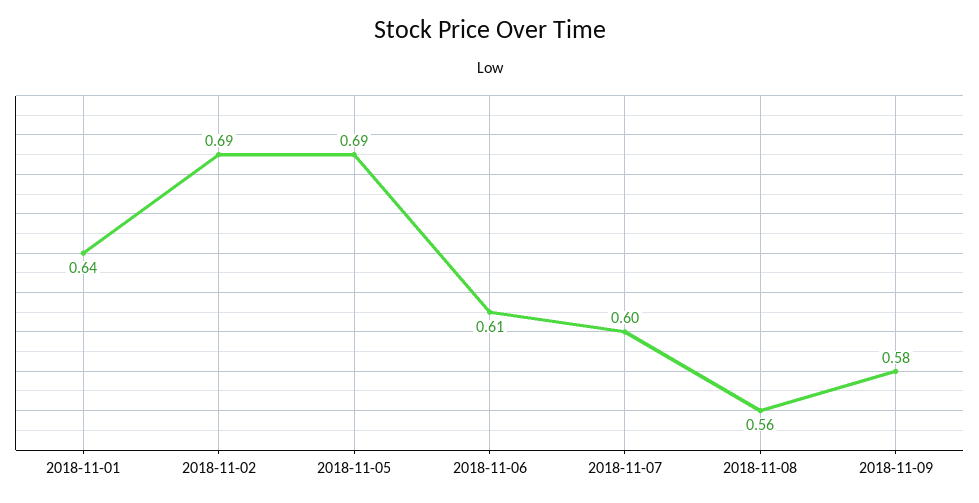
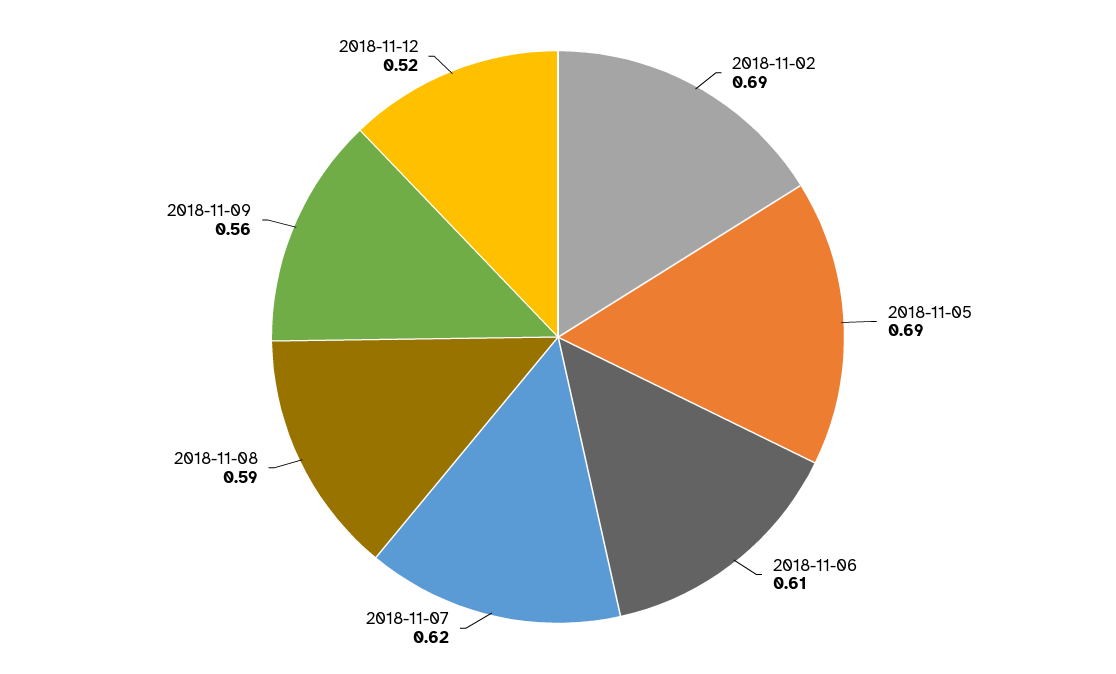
2018-11-01: 0.64 -> none
2018-11-07: 0.6 -> 0.62
2018-11-08: 0.56 -> 0.59
2018-11-09: 0.58 -> 0.56
2018-11-12: none -> 0.52

